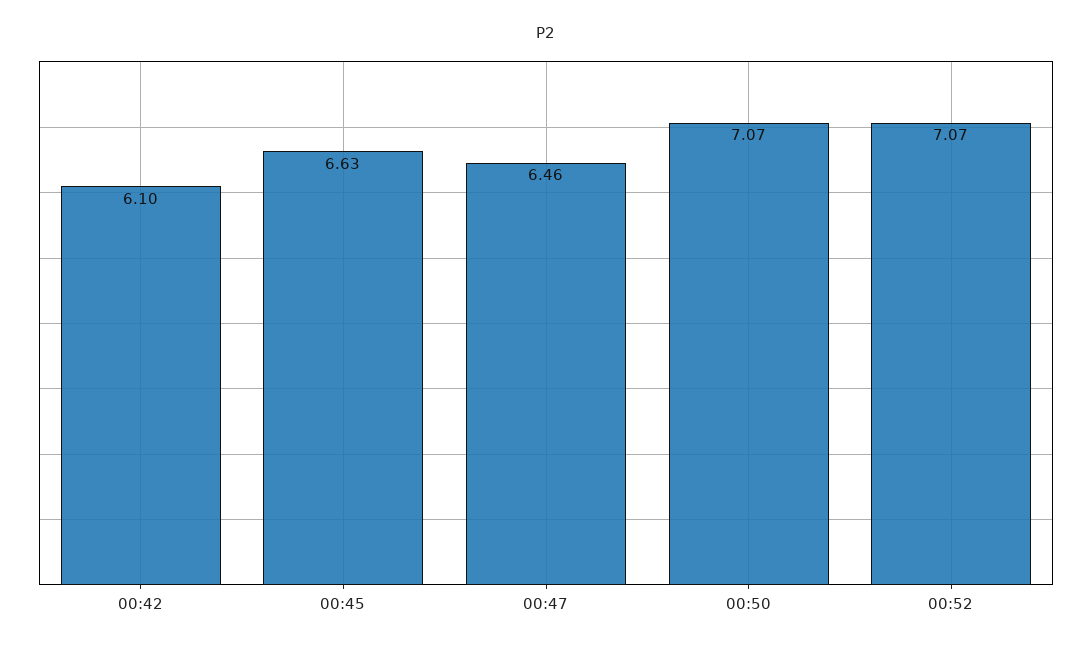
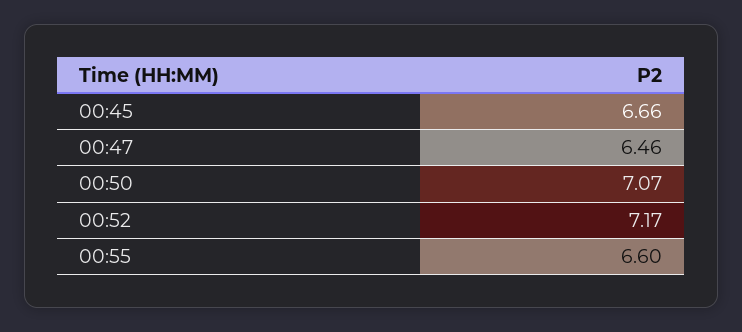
00:42: 6.1 -> none
00:45: 6.63 -> 6.66
00:52: 7.07 -> 7.17
00:55: none -> 6.6

